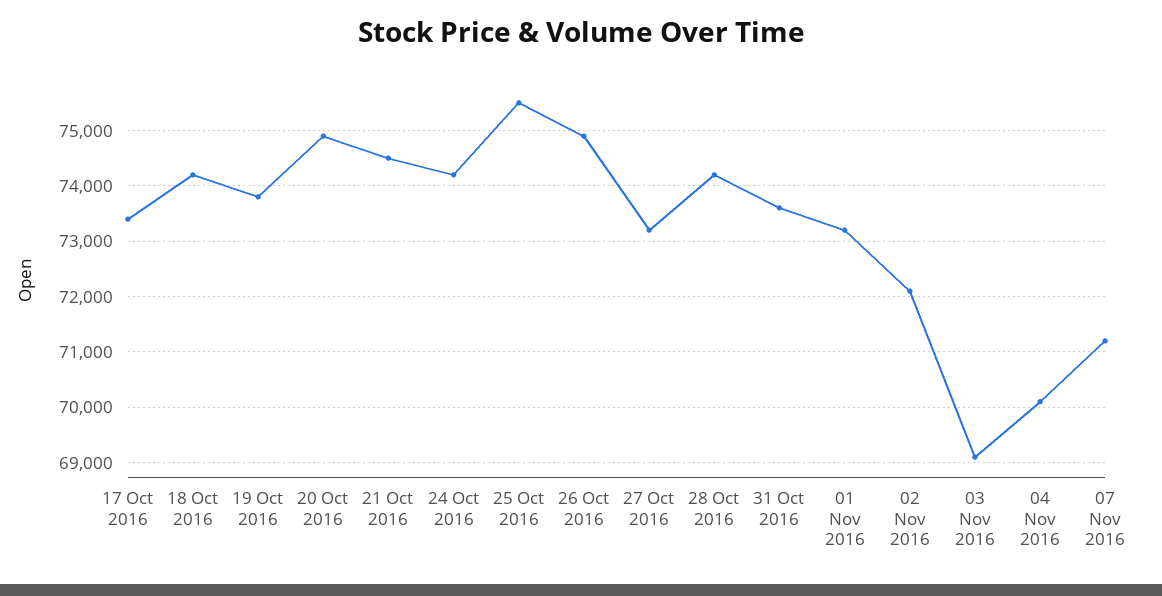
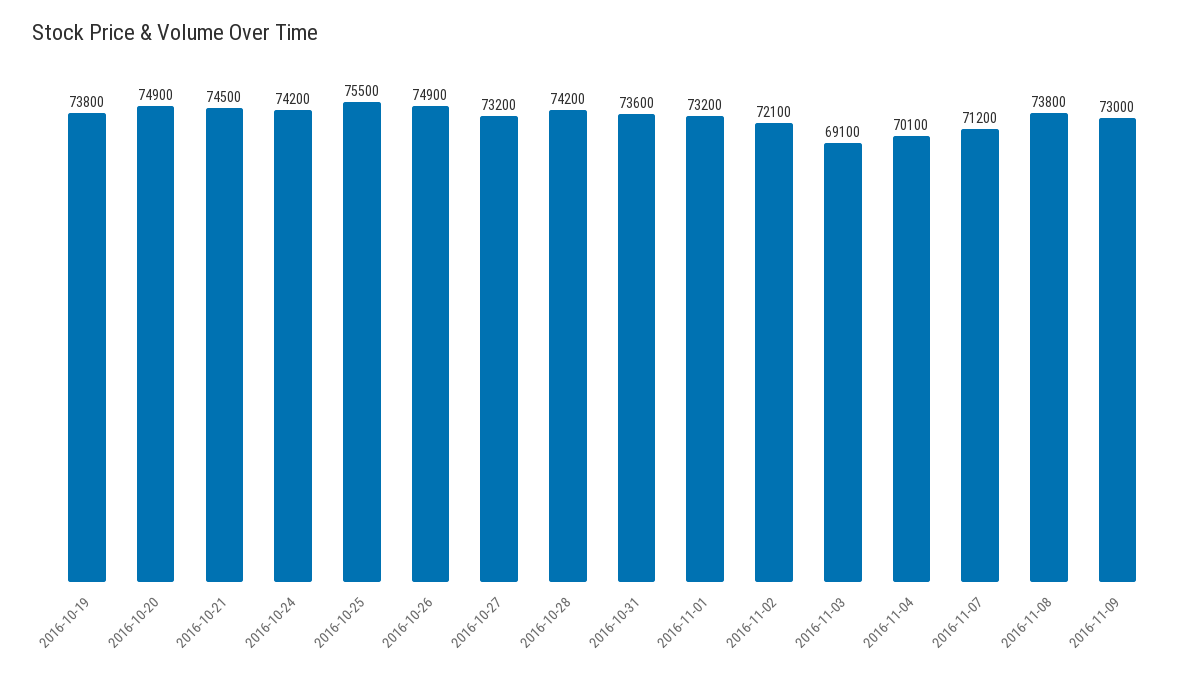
17 Oct 2016: 73400 -> none
18 Oct 2016: 74200 -> none
2016-11-08: none -> 73800
2016-11-09: none -> 73000

